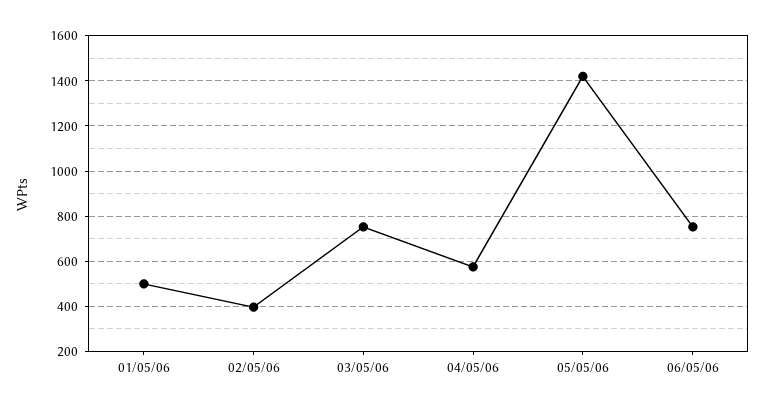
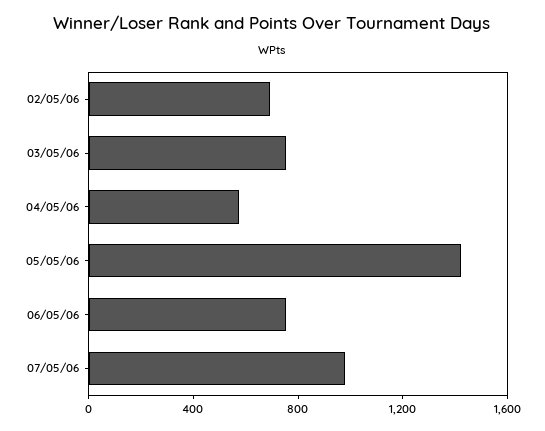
01/05/06: 500 -> none
02/05/06: 400 -> 700
07/05/06: none -> 1000

